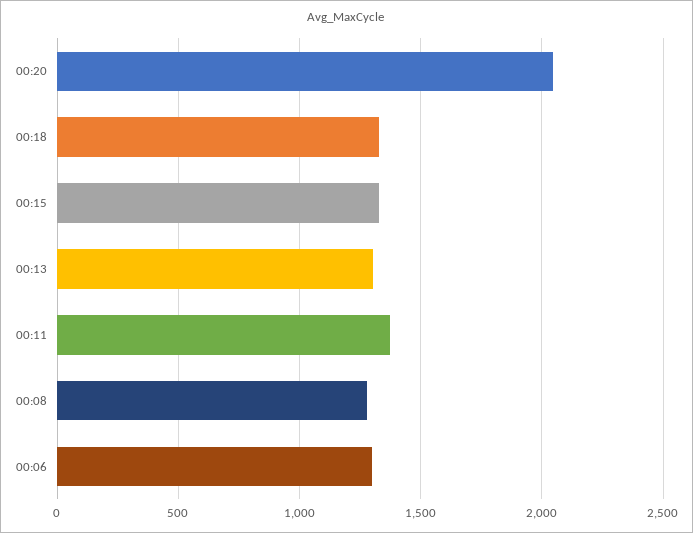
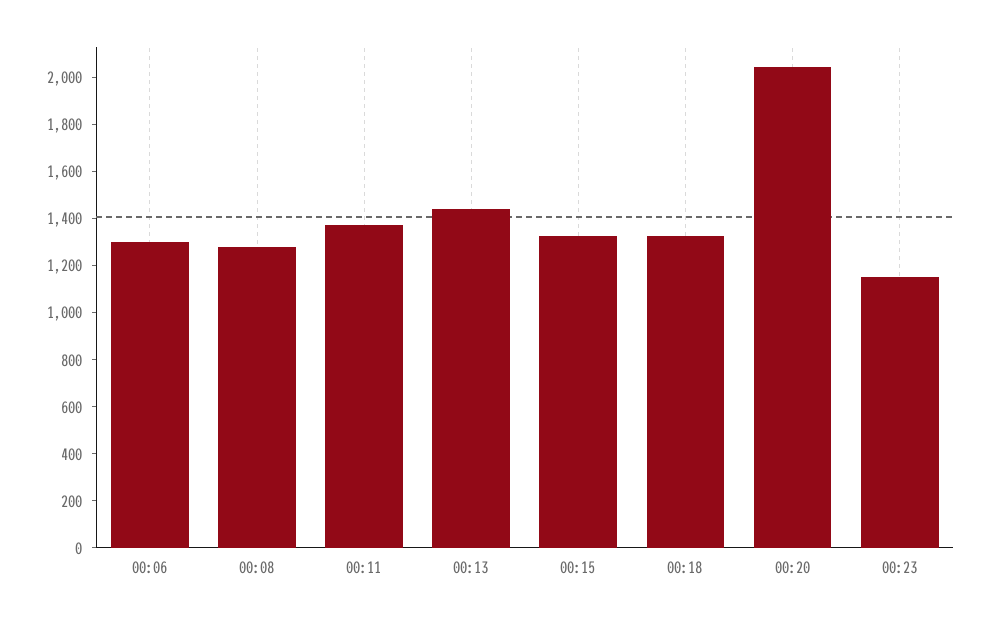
00:13: 1300 -> 1450
00:23: none -> 1150

